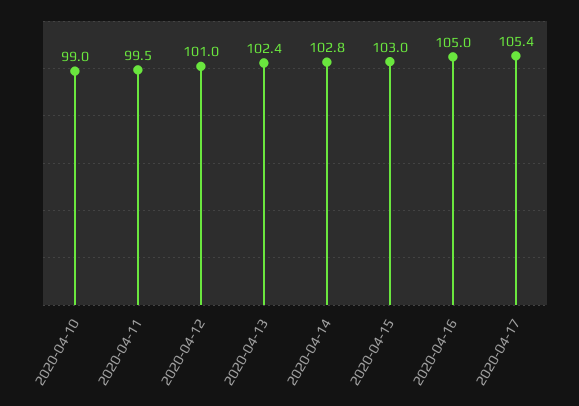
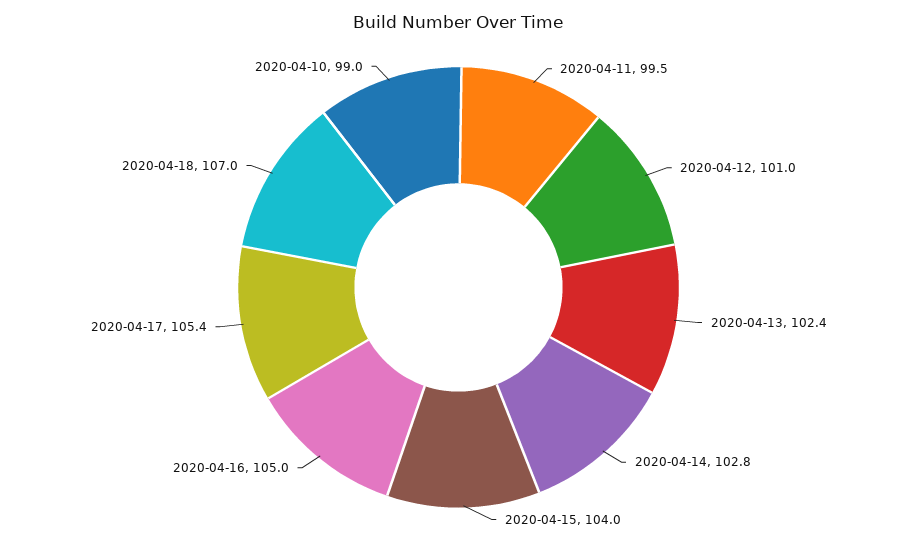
2020-04-15: 103 -> 104
2020-04-18: none -> 107

